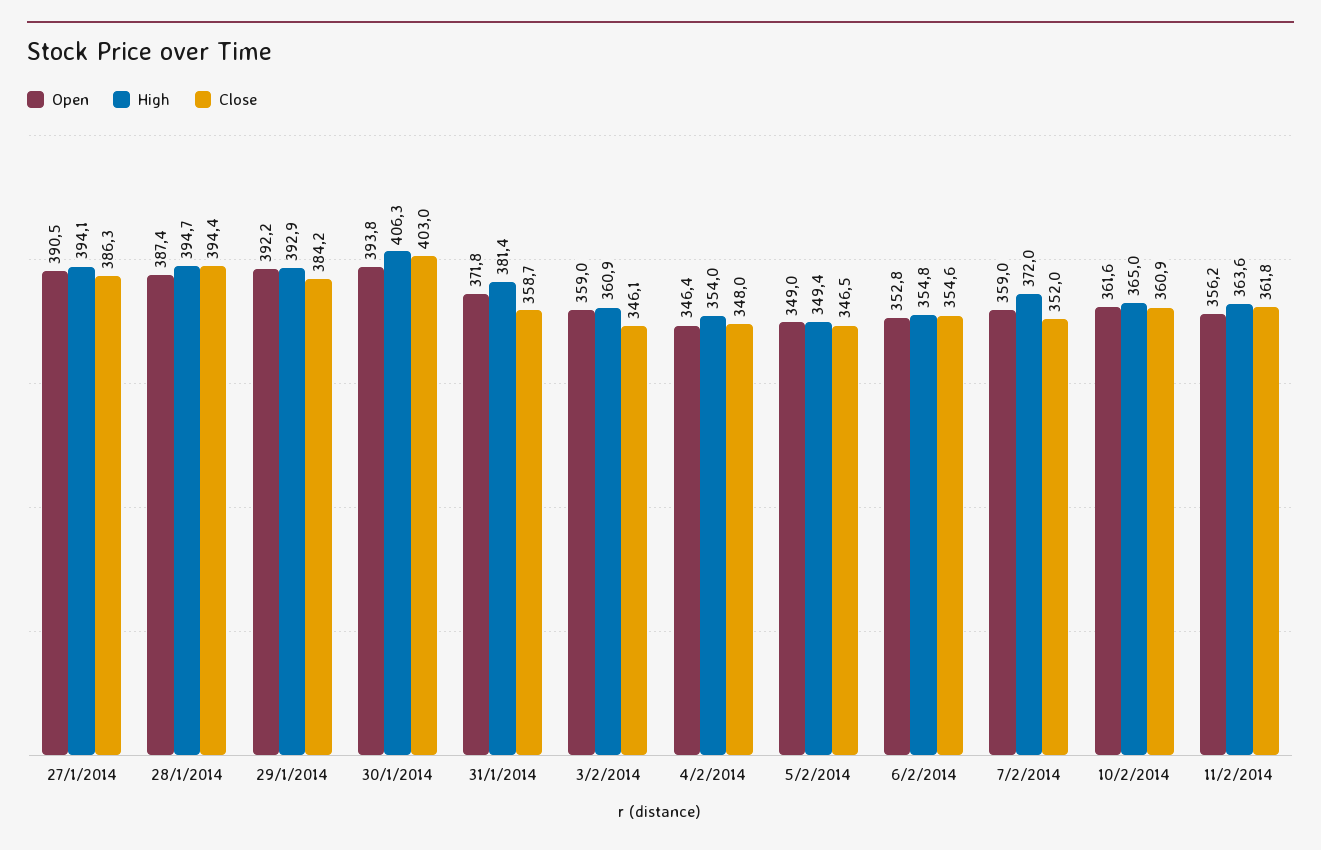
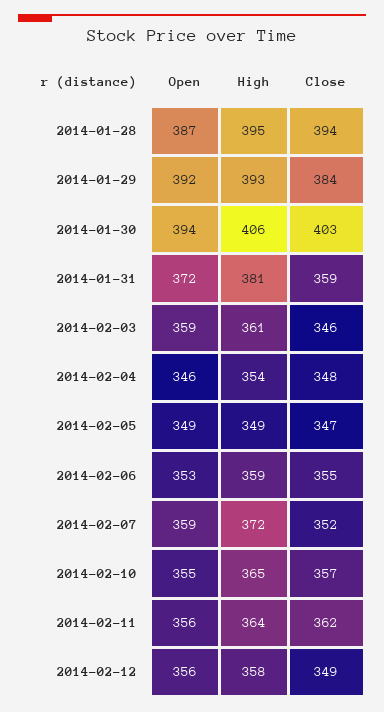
Open, 27/1/2014: 390.5 -> none
High, 27/1/2014: 394.1 -> none
Close, 27/1/2014: 386.3 -> none
High, 6/2/2014: 354.8 -> 359
Open, 10/2/2014: 361.6 -> 355
Close, 10/2/2014: 360.9 -> 357
Open, 2014-02-12: none -> 356
High, 2014-02-12: none -> 358
Close, 2014-02-12: none -> 349

